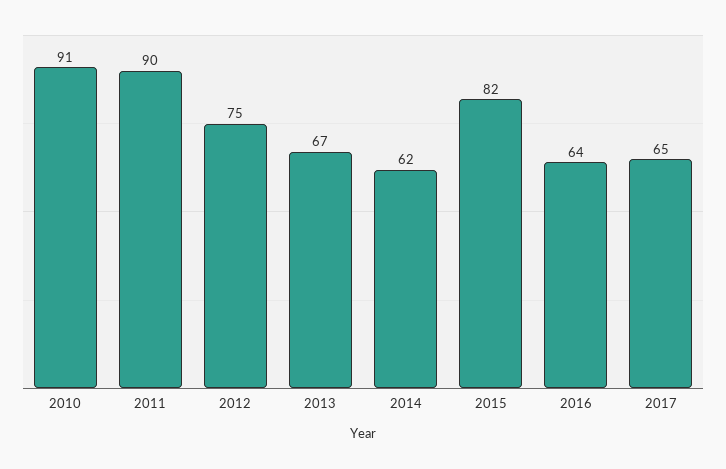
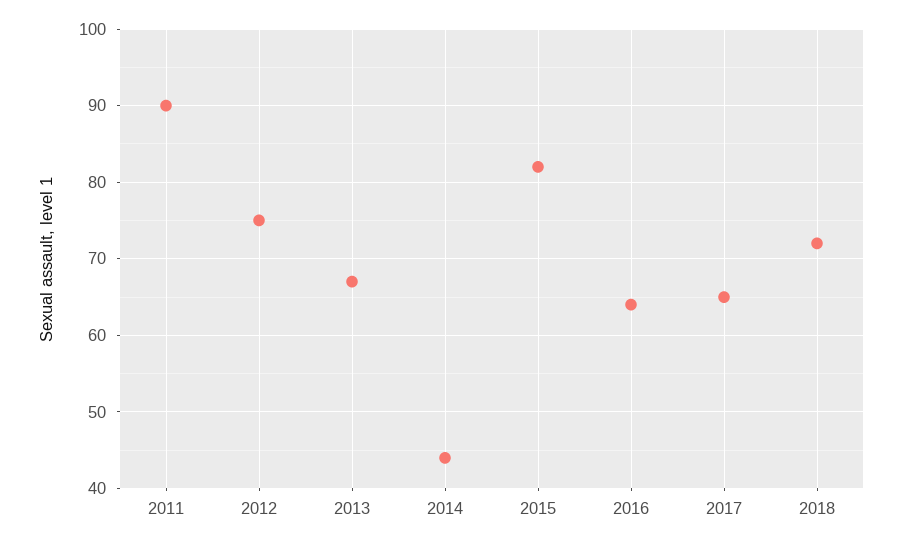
2010: 91 -> none
2014: 62 -> 44
2018: none -> 72

